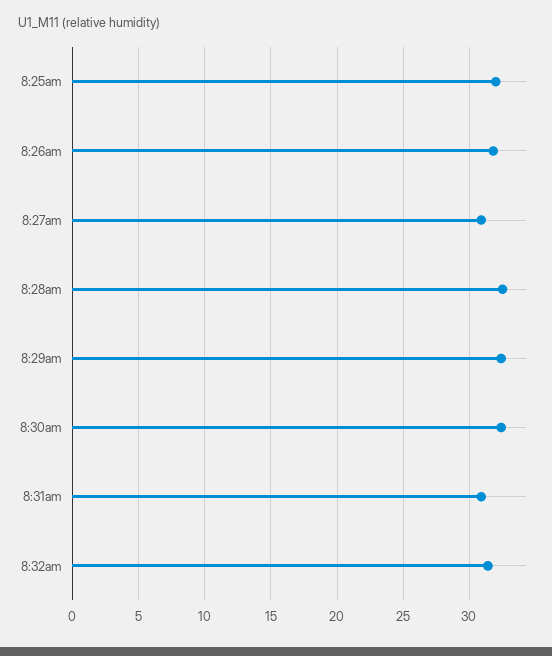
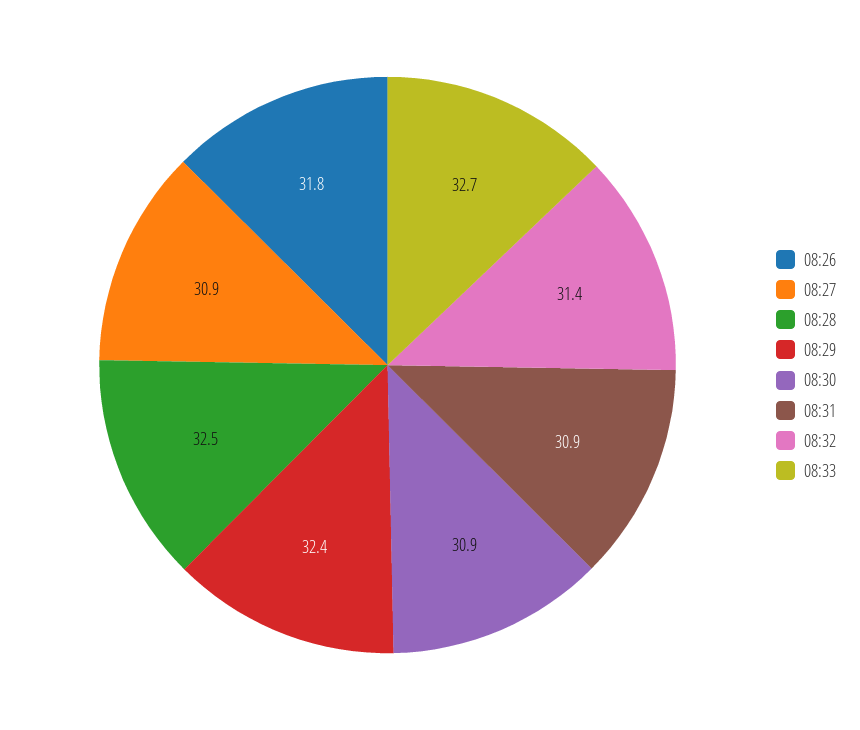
8:25am: 32 -> none
8:30am: 32.5 -> 30.9
08:33: none -> 32.7

